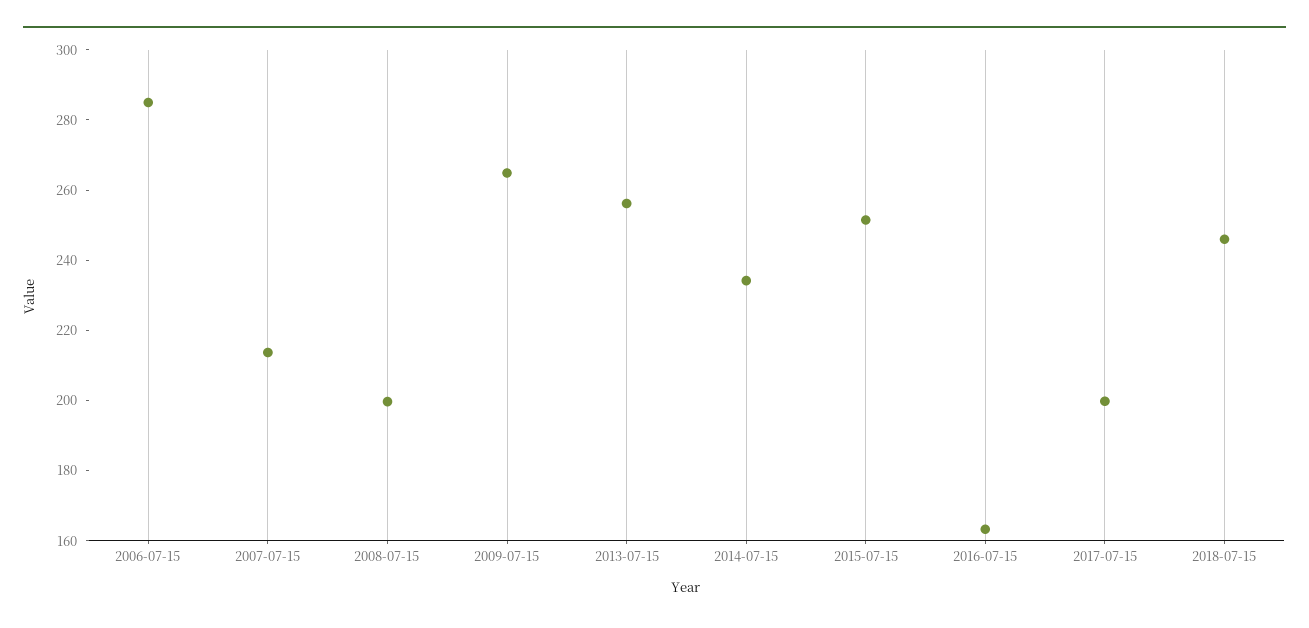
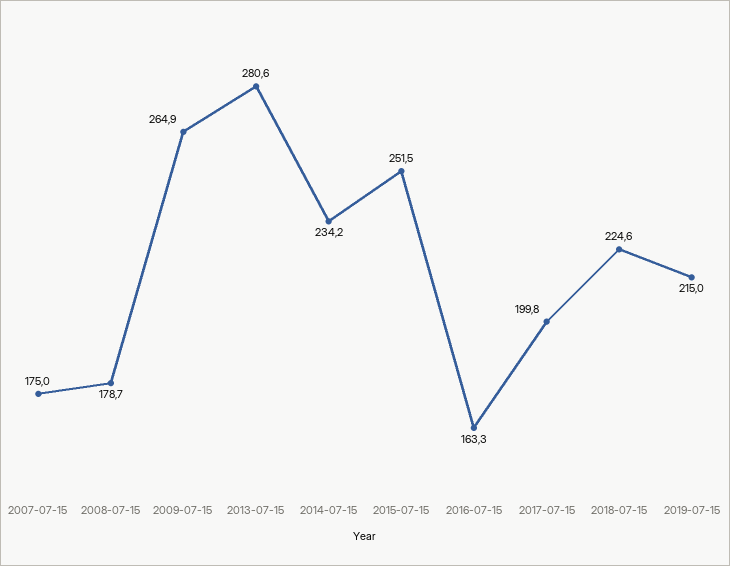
2006-07-15: 285 -> none
2007-07-15: 215 -> 175
2008-07-15: 200 -> 178.7
2013-07-15: 255 -> 280.6
2018-07-15: 245 -> 224.6
2019-07-15: none -> 215

